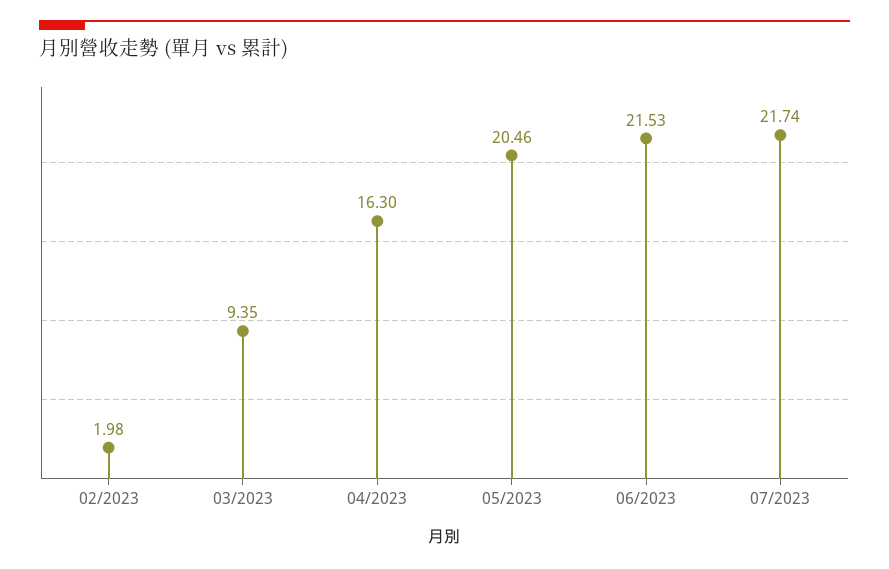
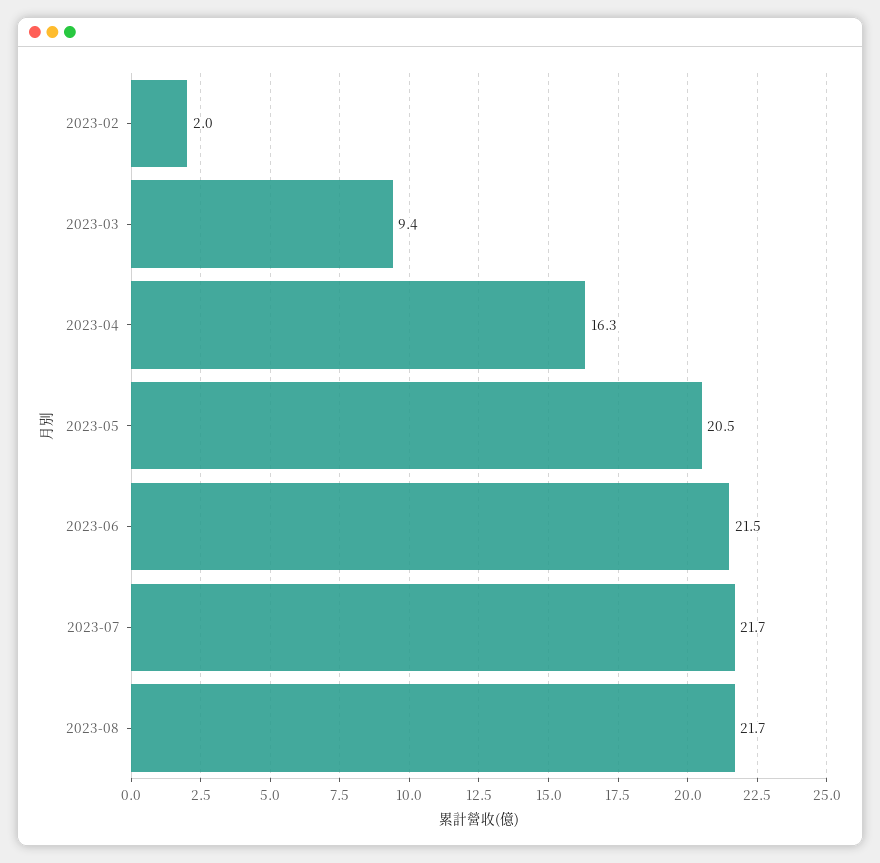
2023-08: none -> 21.7

